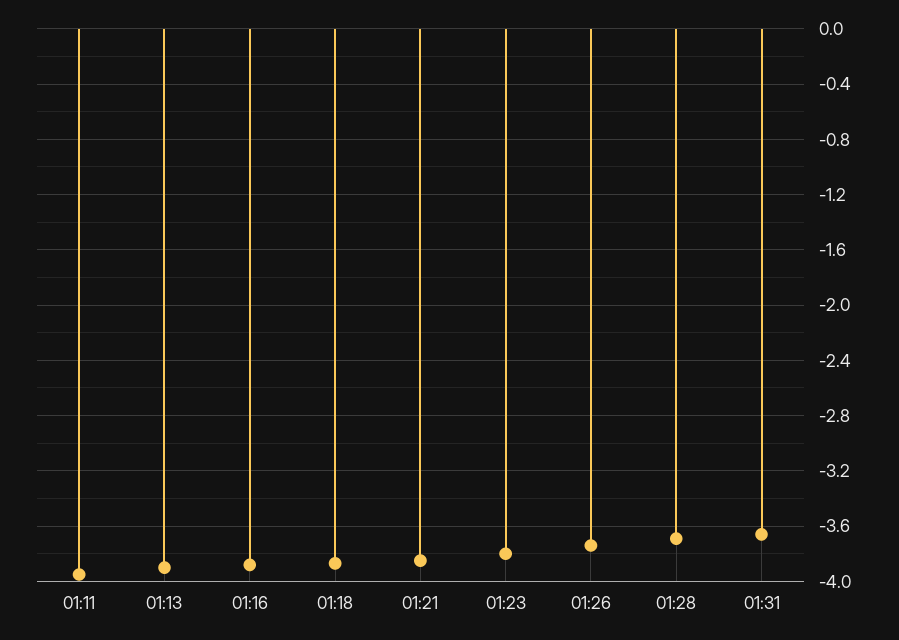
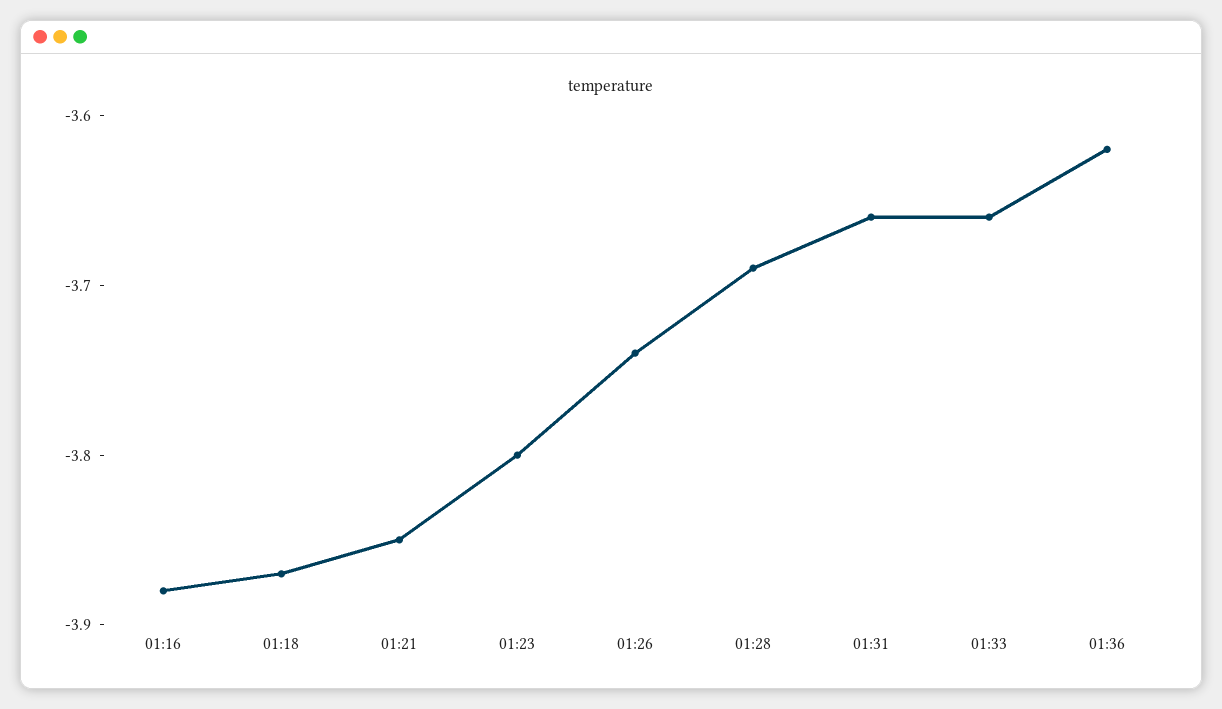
01:11: -3.95 -> none
01:13: -3.9 -> none
01:33: none -> -3.66
01:36: none -> -3.62

